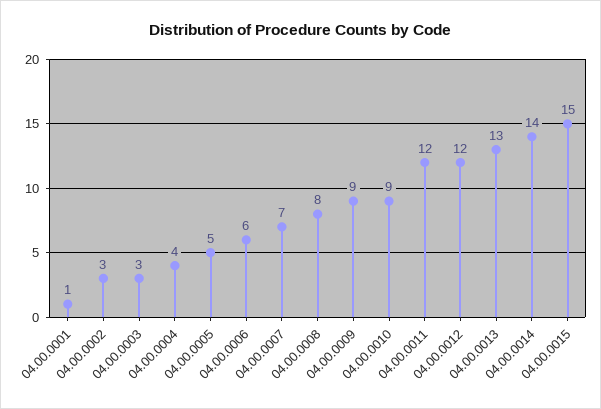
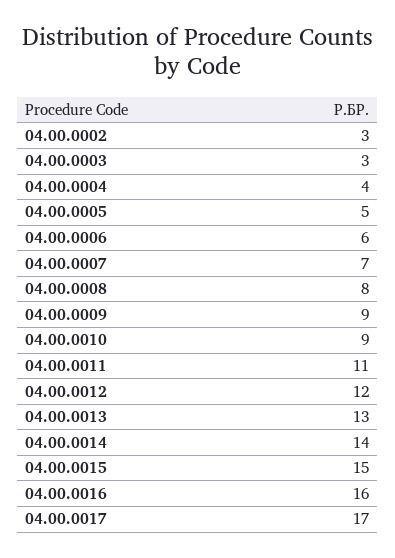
04.00.0001: 1 -> none
04.00.0011: 12 -> 11
04.00.0016: none -> 16
04.00.0017: none -> 17

